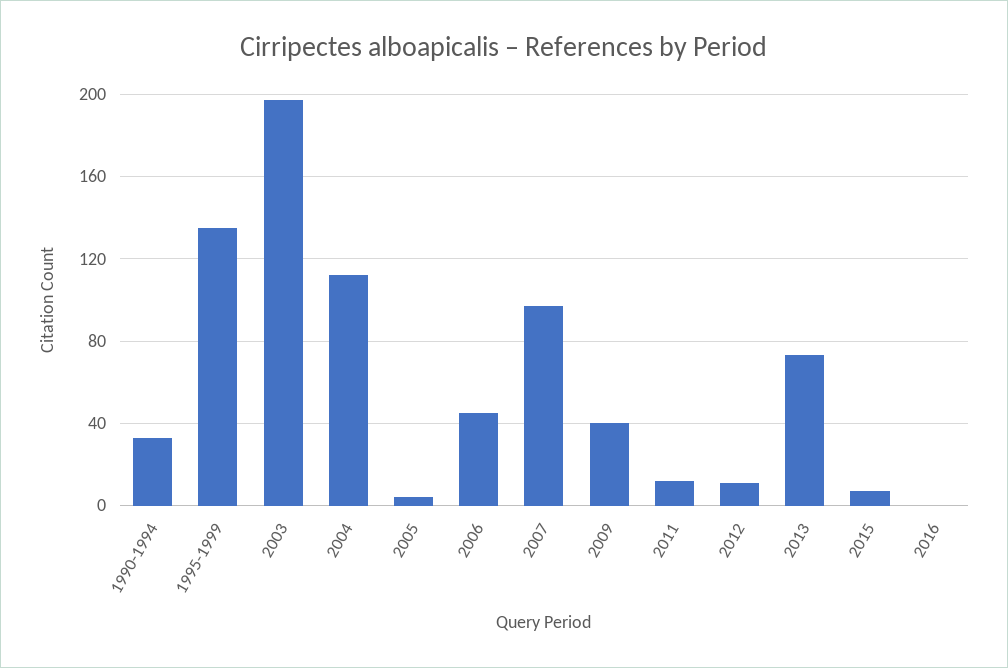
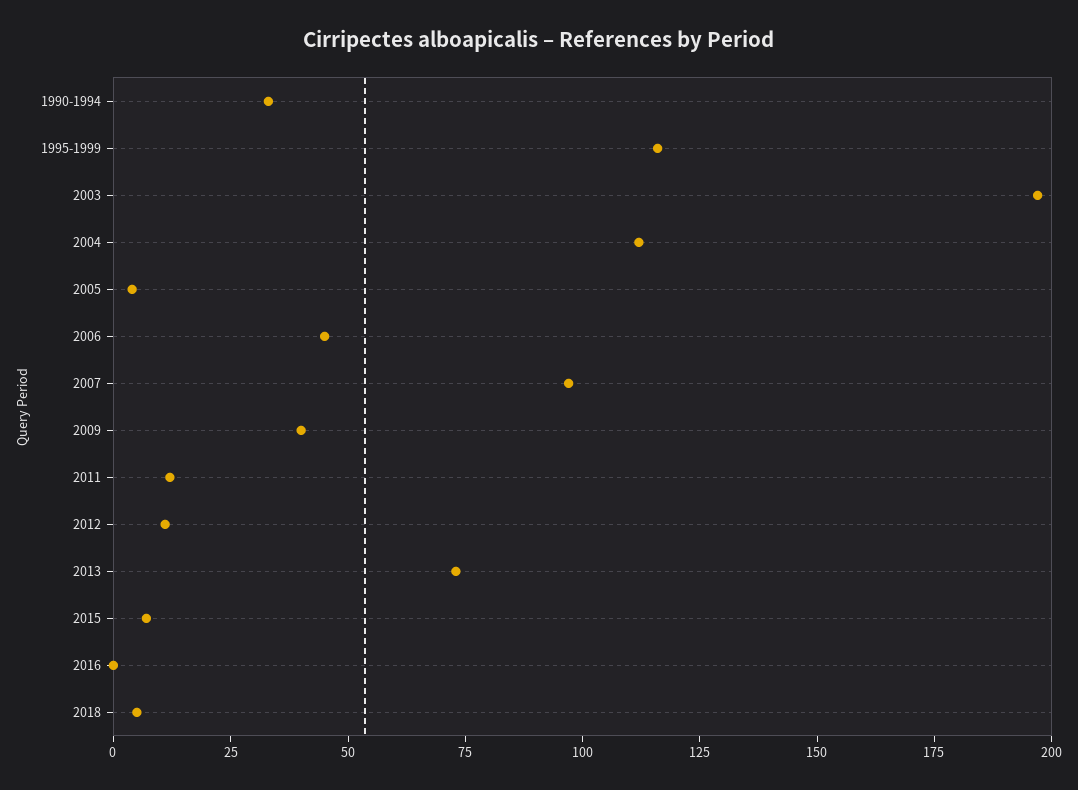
1995-1999: 135 -> 115
2018: none -> 5

